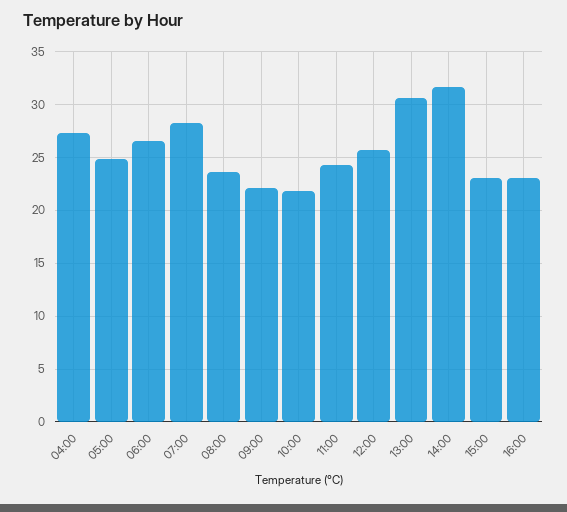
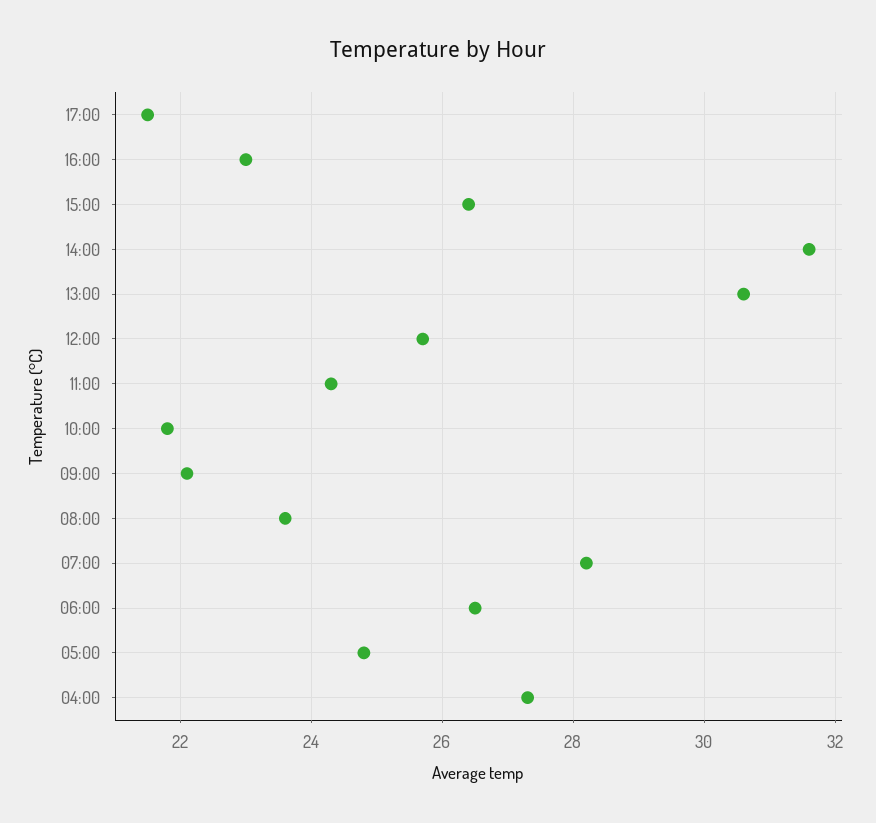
15:00: 23 -> 26.5
17:00: none -> 21.5

